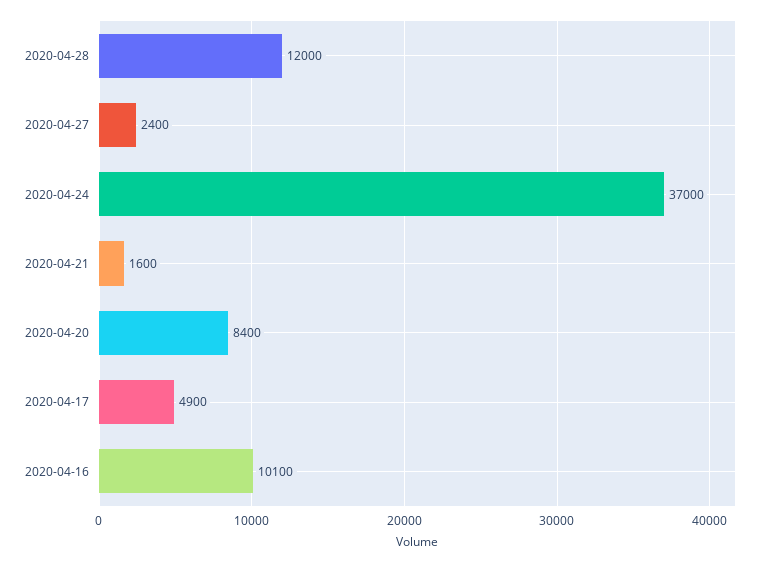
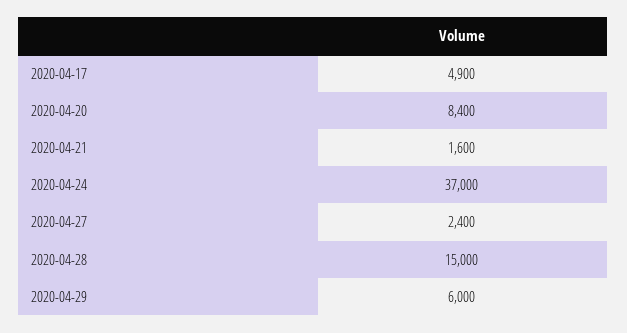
2020-04-28: 12000 -> 15000
2020-04-16: 10100 -> none
2020-04-29: none -> 6000

